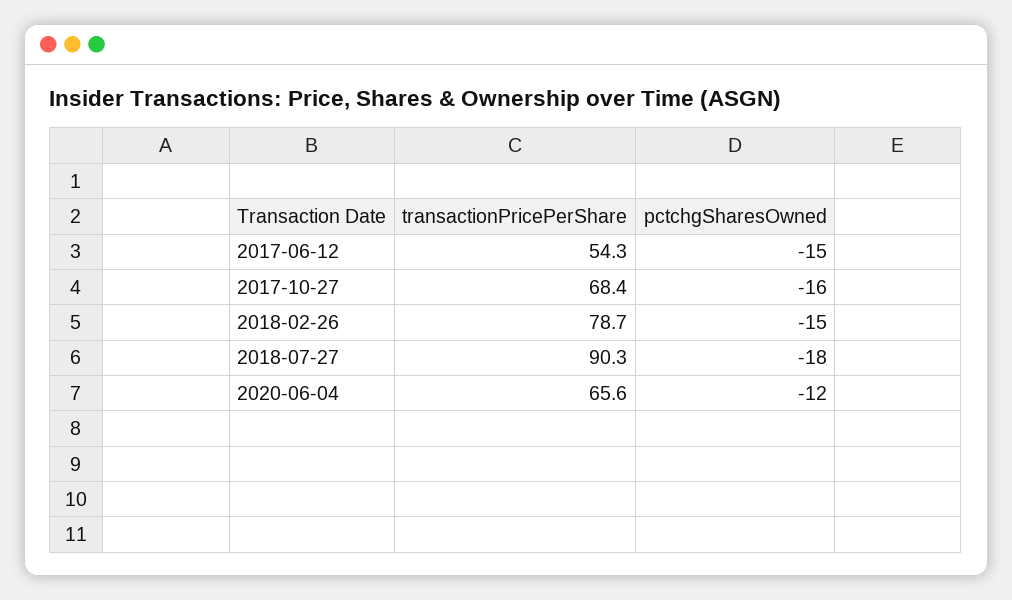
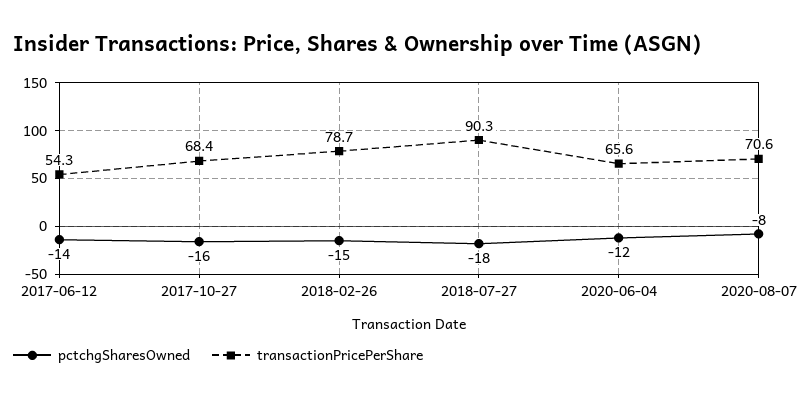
pctchgSharesOwned, 2017-06-12: -15 -> -14
pctchgSharesOwned, 2020-08-07: none -> -8
transactionPricePerShare, 2020-08-07: none -> 70.6

